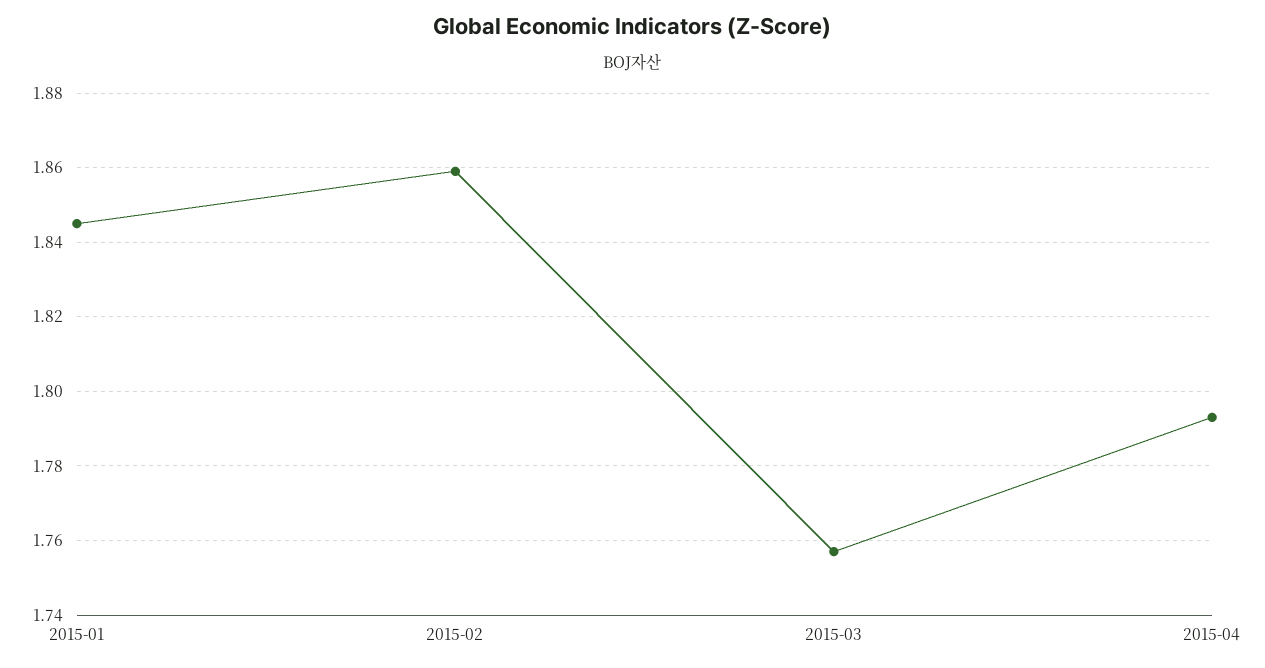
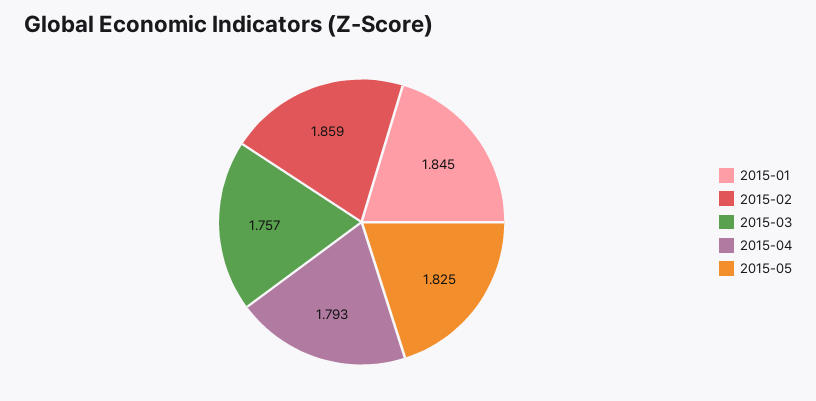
2015-05: none -> 1.825

